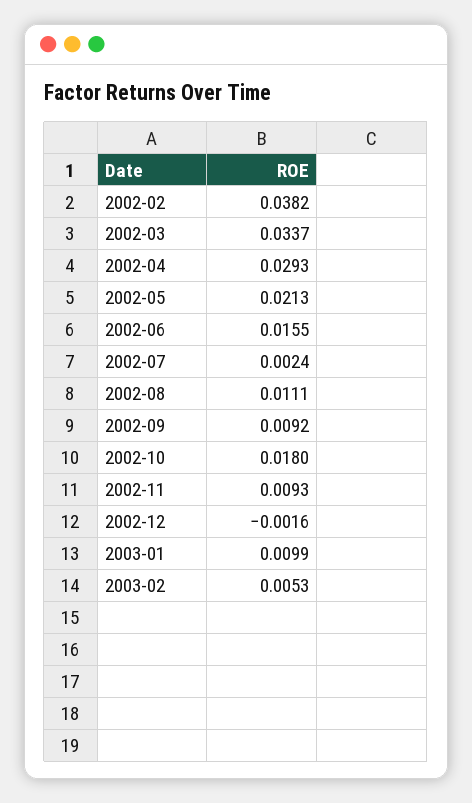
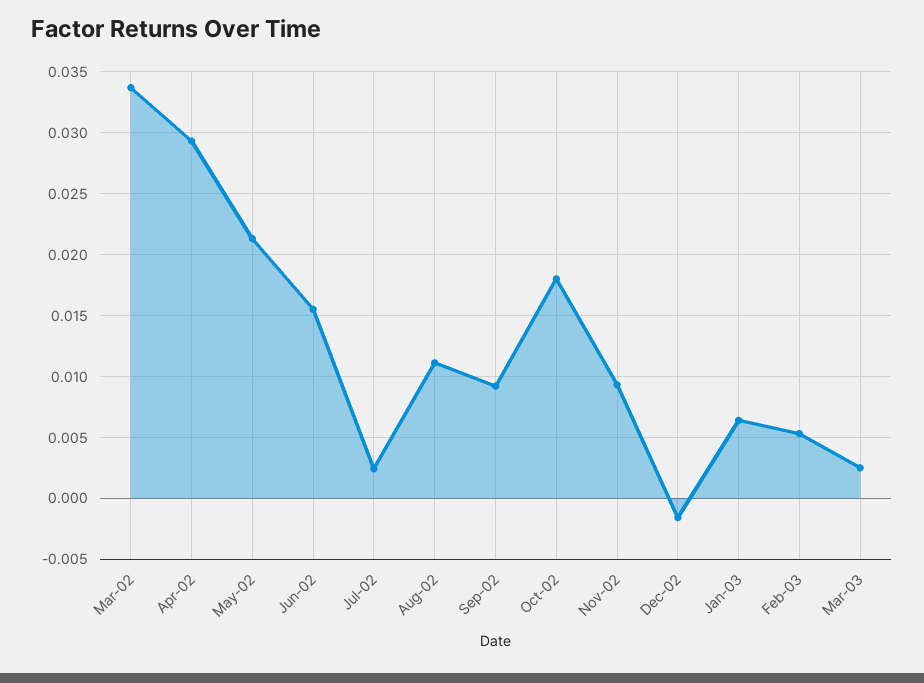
2002-02: 0.0382 -> none
2003-01: 0.0099 -> 0.0065
Mar-03: none -> 0.0025

